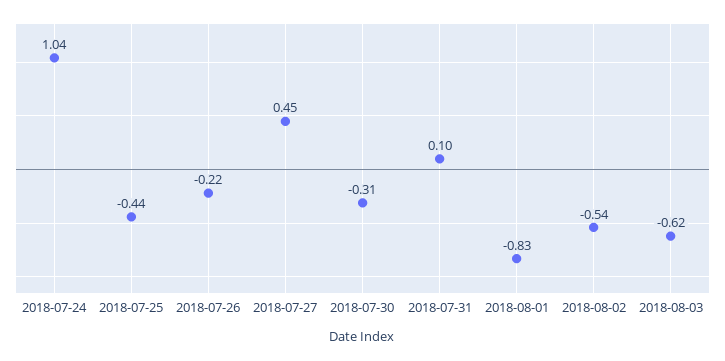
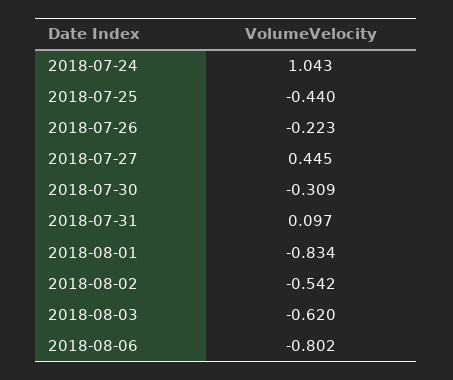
2018-08-06: none -> -0.802

